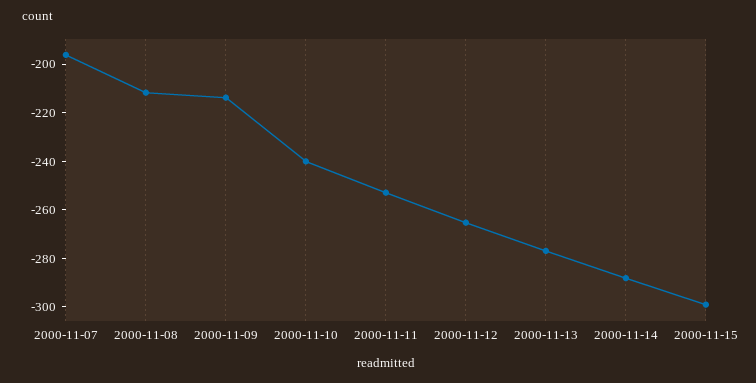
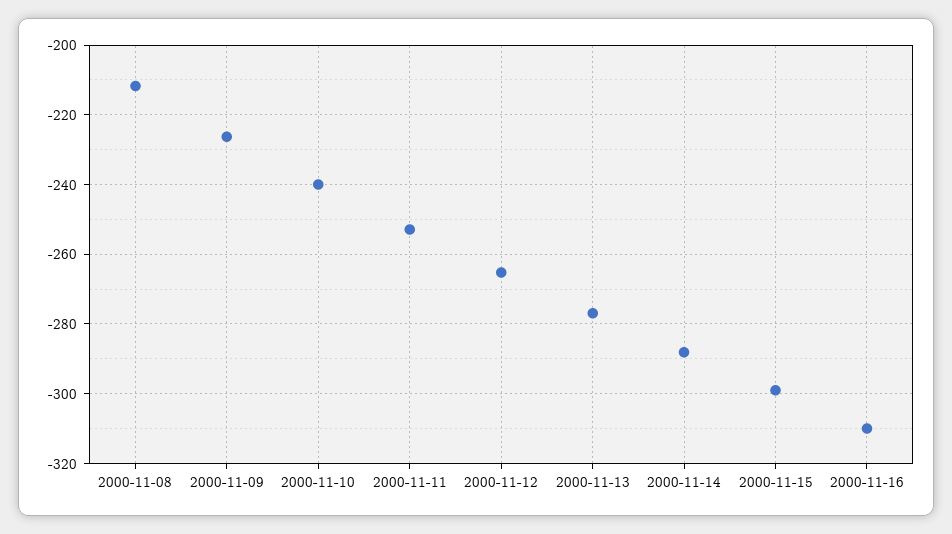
2000-11-07: -195 -> none
2000-11-09: -215 -> -226
2000-11-16: none -> -310

